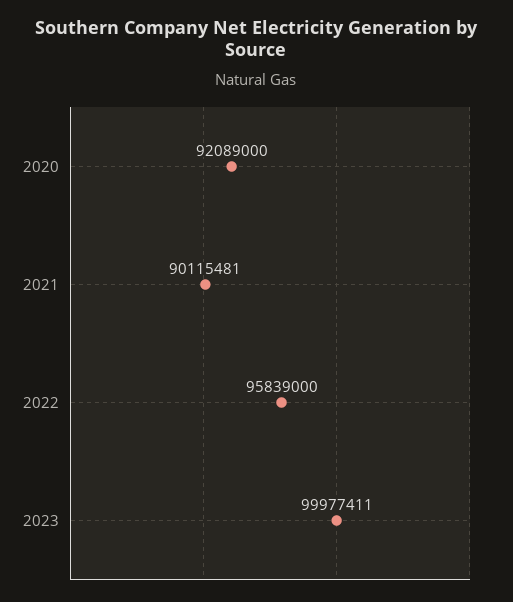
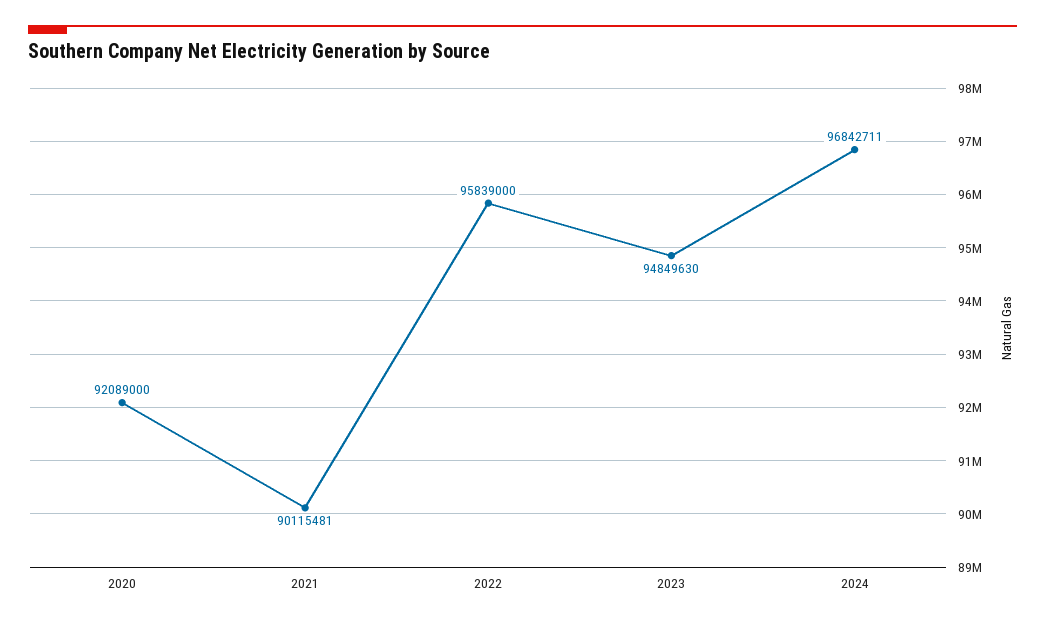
2023: 99977411 -> 94849630
2024: none -> 96842711

